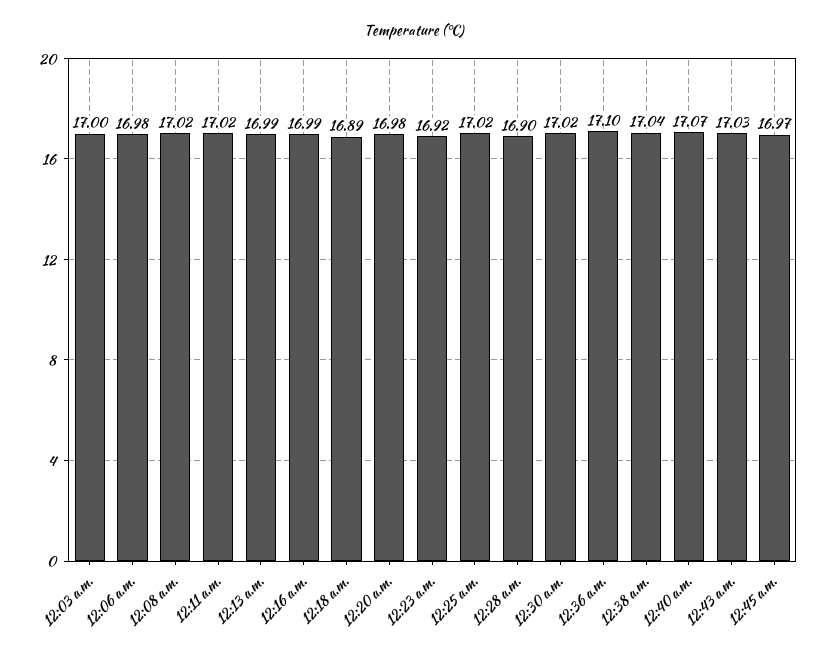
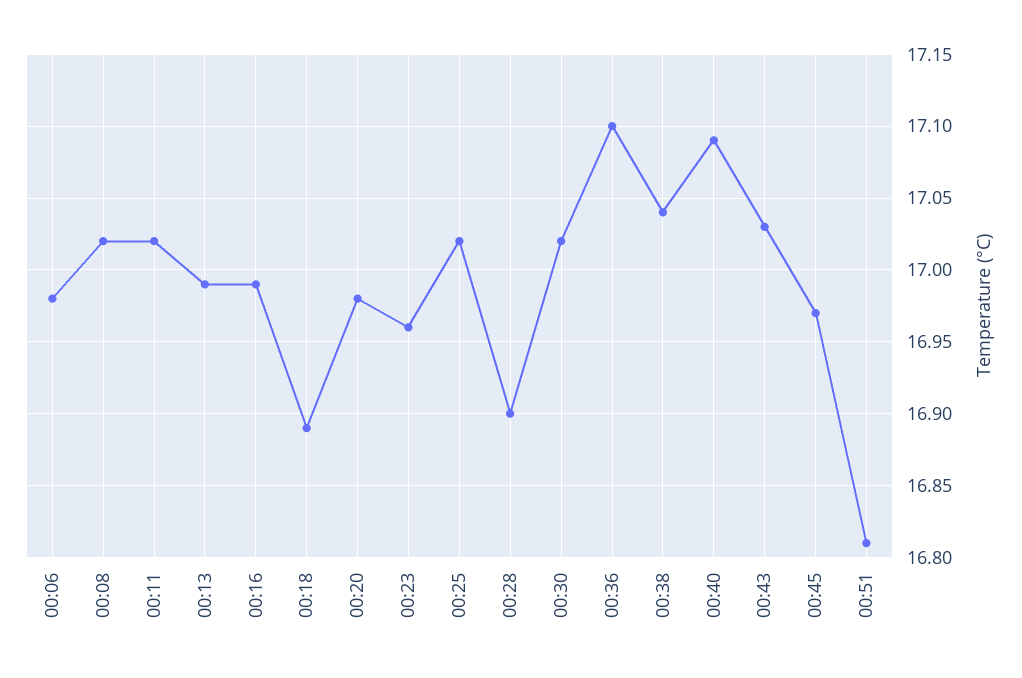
12:03 a.m.: 17 -> none
12:23 a.m.: 16.92 -> 16.96
12:40 a.m.: 17.07 -> 17.09
00:51: none -> 16.81

